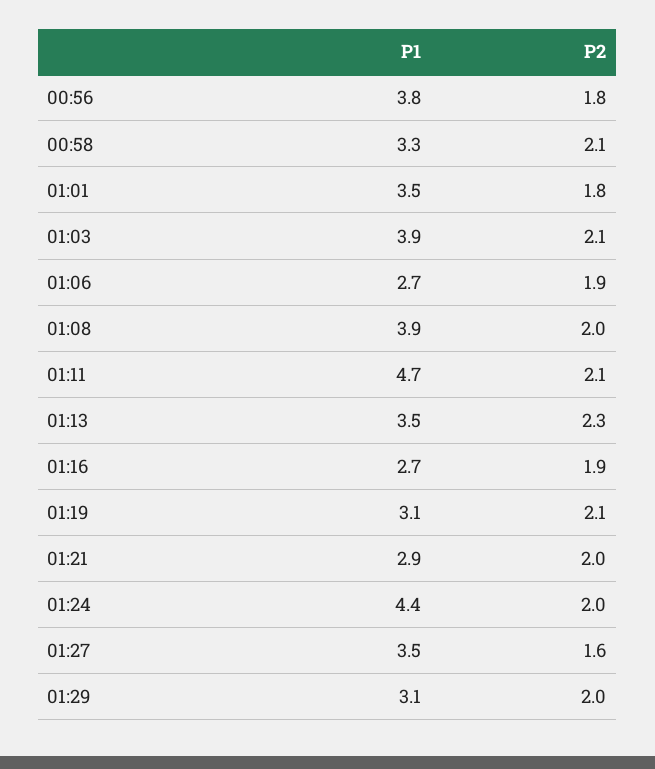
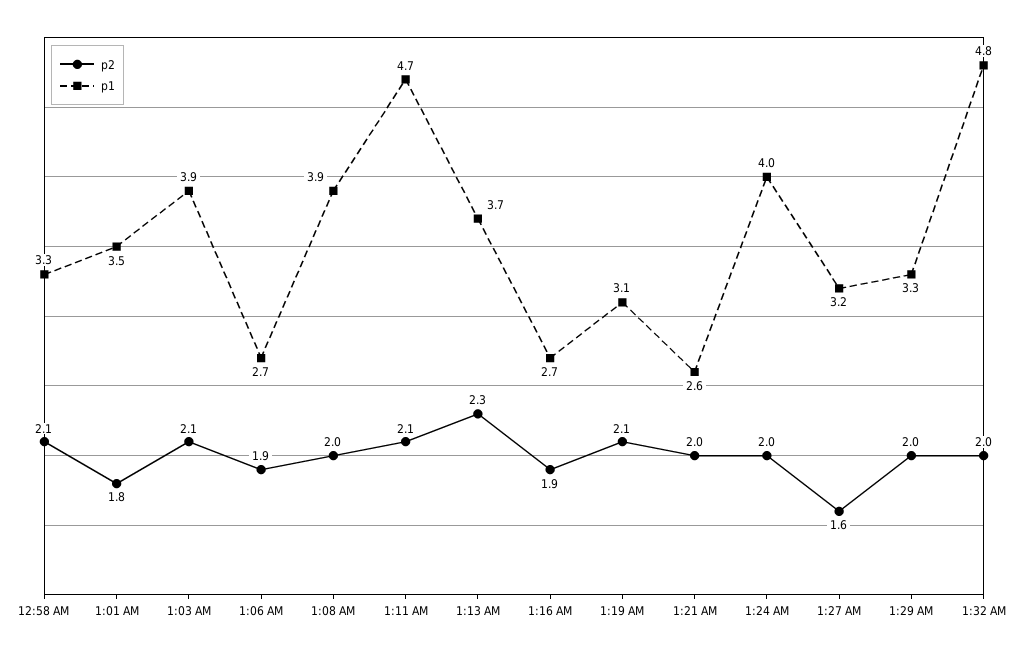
P1, 00:56: 3.8 -> none
P2, 00:56: 1.8 -> none
P1, 01:13: 3.5 -> 3.7
P1, 01:21: 2.9 -> 2.6
P1, 01:24: 4.4 -> 4
P1, 01:27: 3.5 -> 3.2
P1, 01:29: 3.1 -> 3.3
P2, 1:32 AM: none -> 2
P1, 1:32 AM: none -> 4.8

